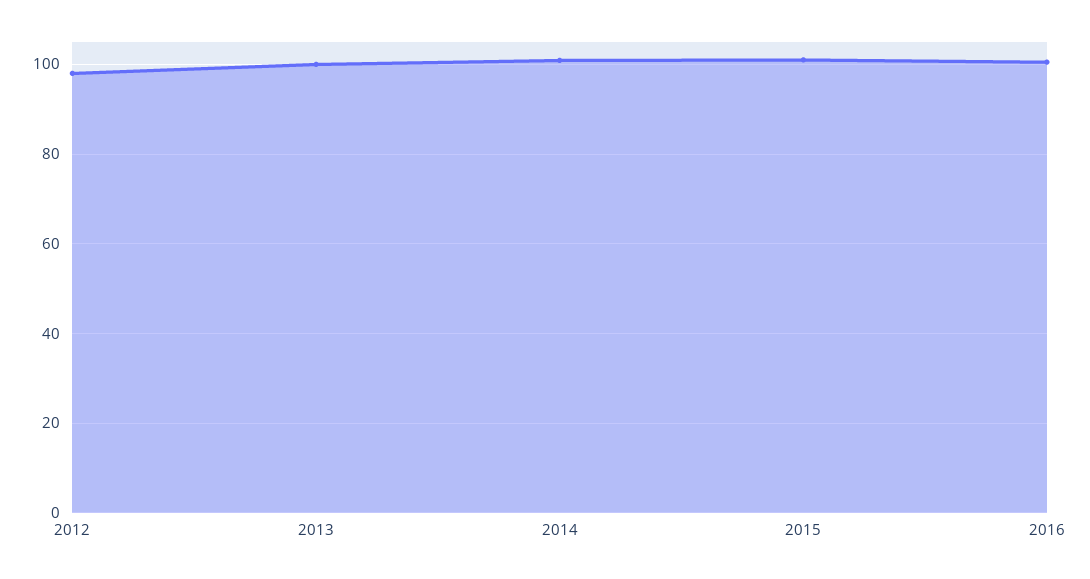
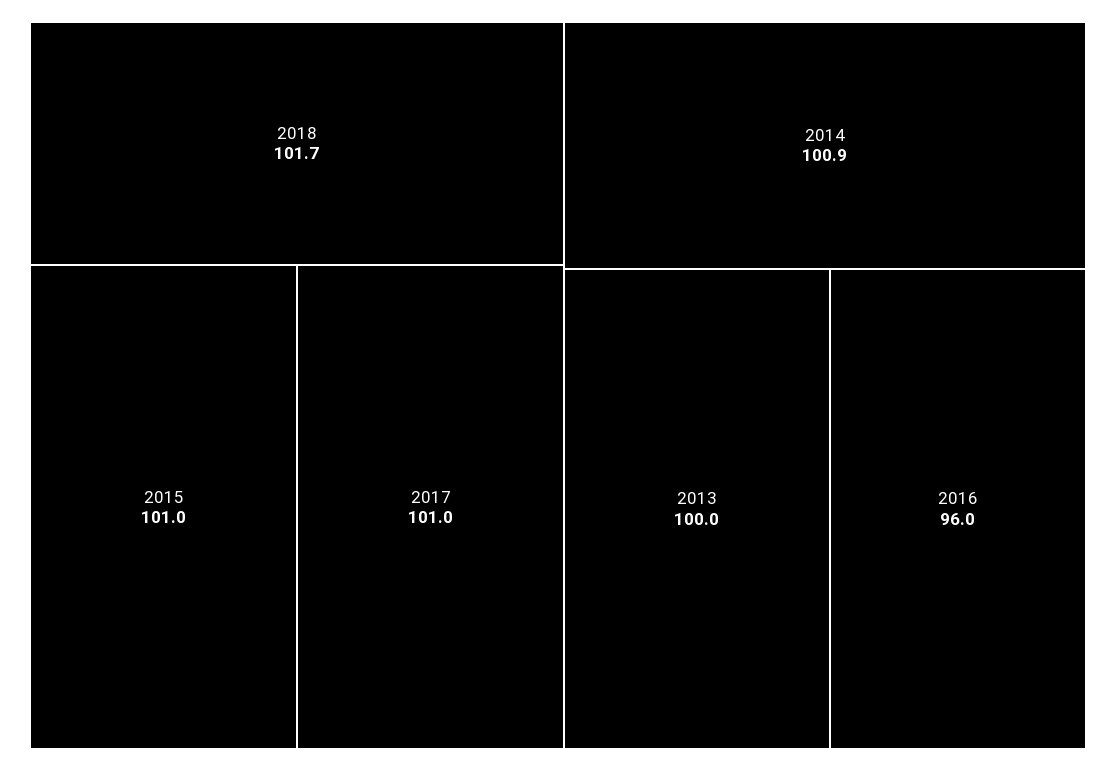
2012: 98 -> none
2016: 100 -> 96
2018: none -> 101.7
2017: none -> 101

